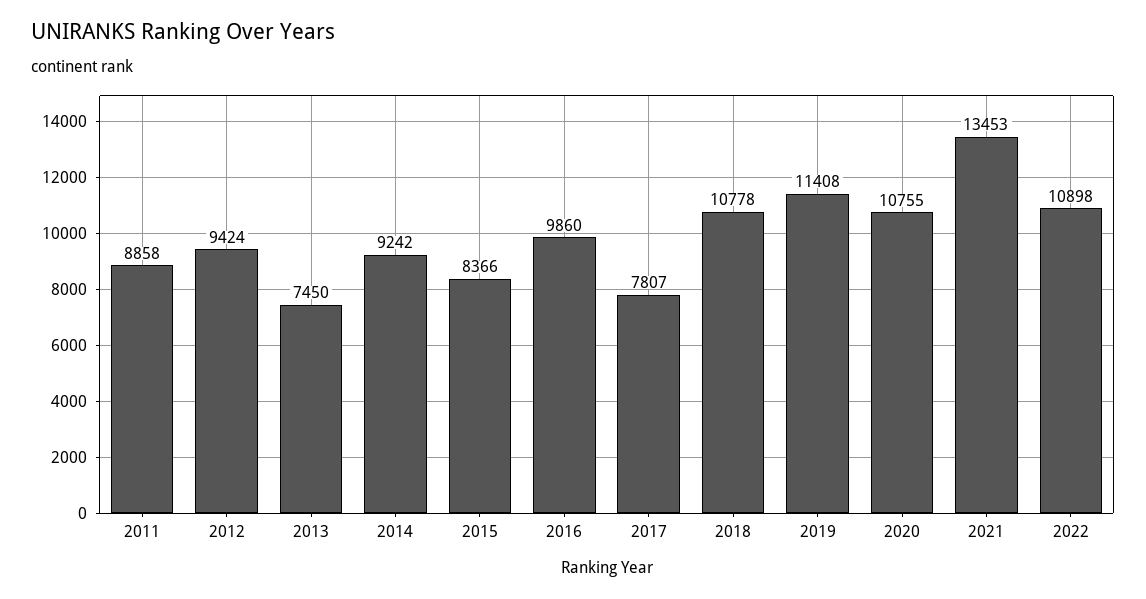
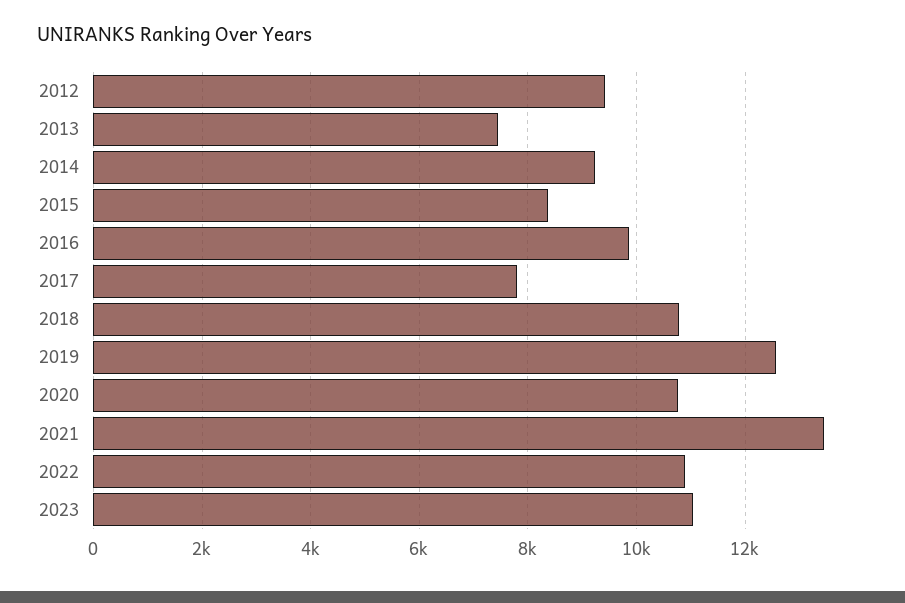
2011: 8858 -> none
2019: 11408 -> 12600
2023: none -> 11000

